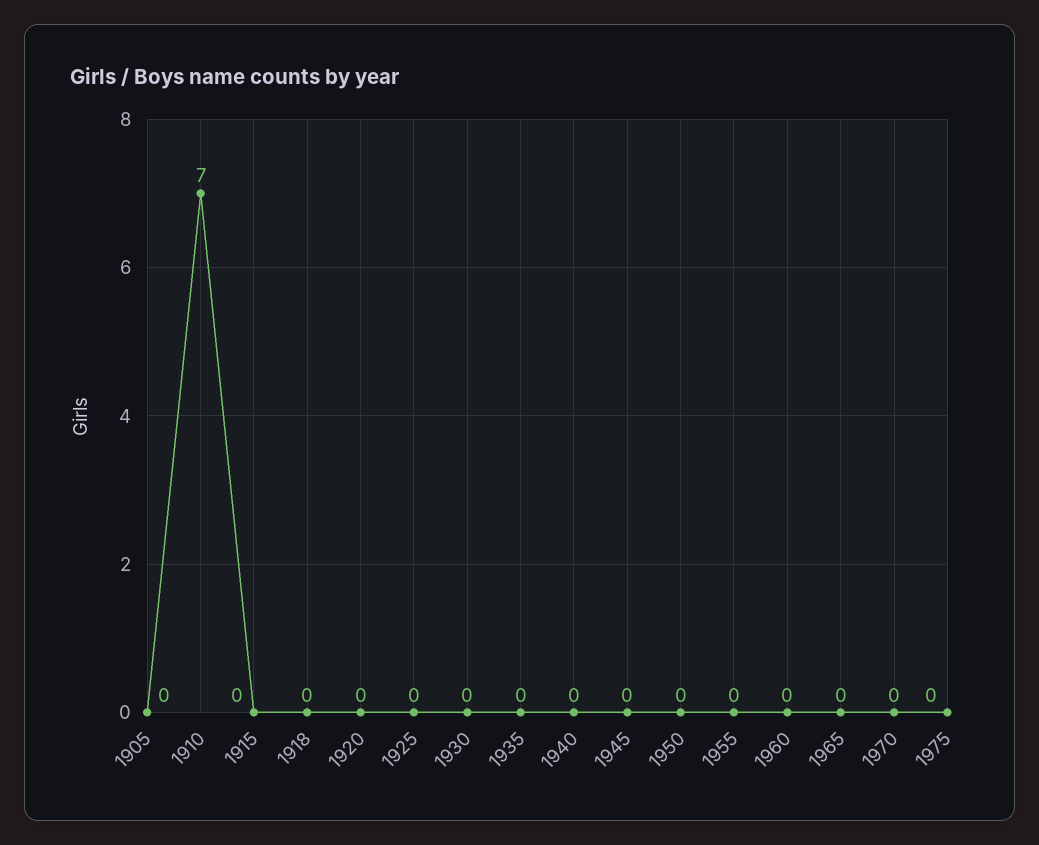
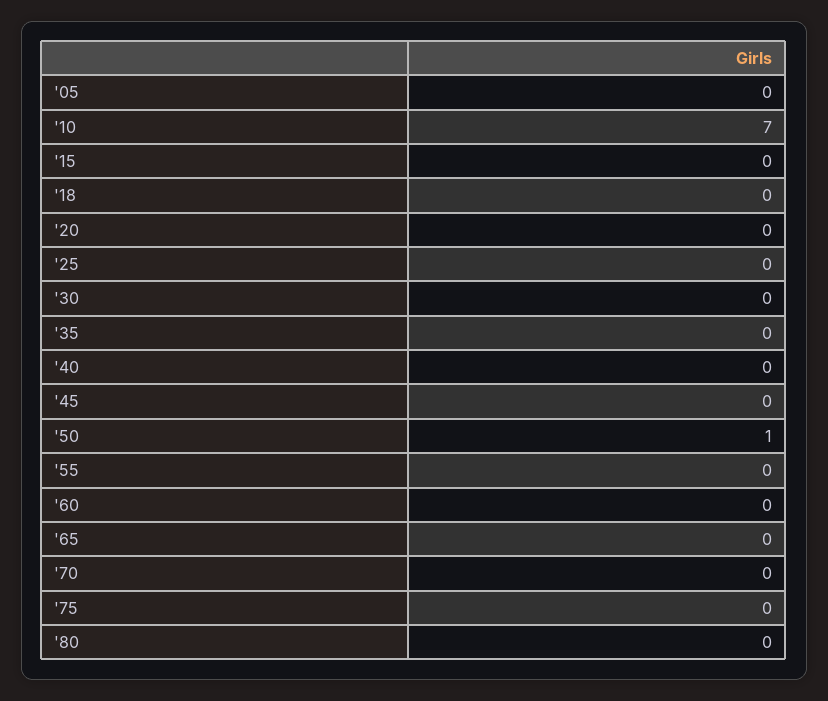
1950: 0 -> 1
'80: none -> 0

